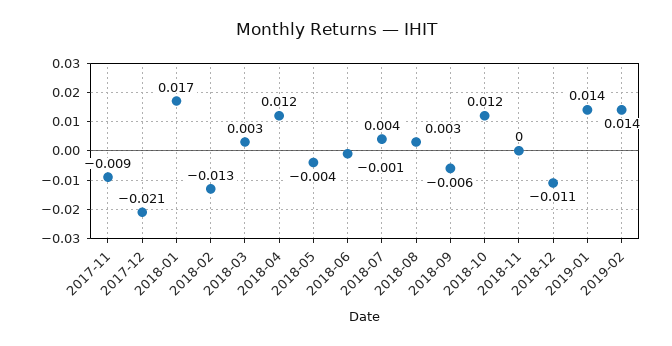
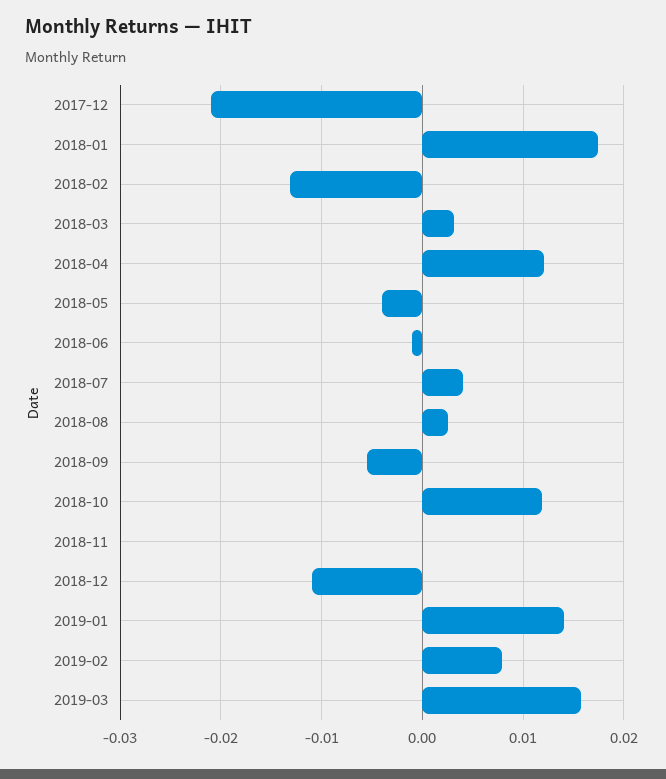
2017-11: -0.009 -> none
2019-02: 0.014 -> 0.008
2019-03: none -> 0.016

